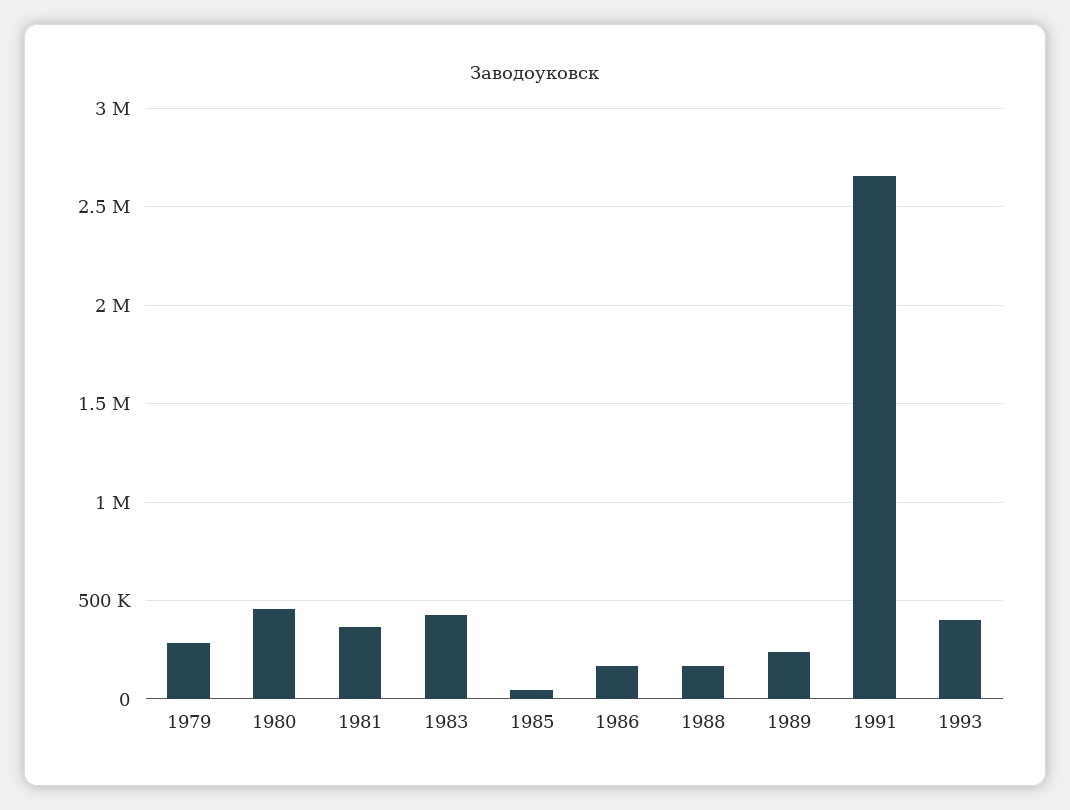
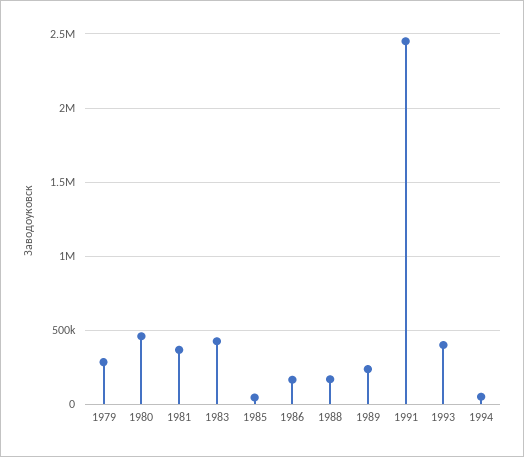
1991: 2650000 -> 2450000
1994: none -> 50000

